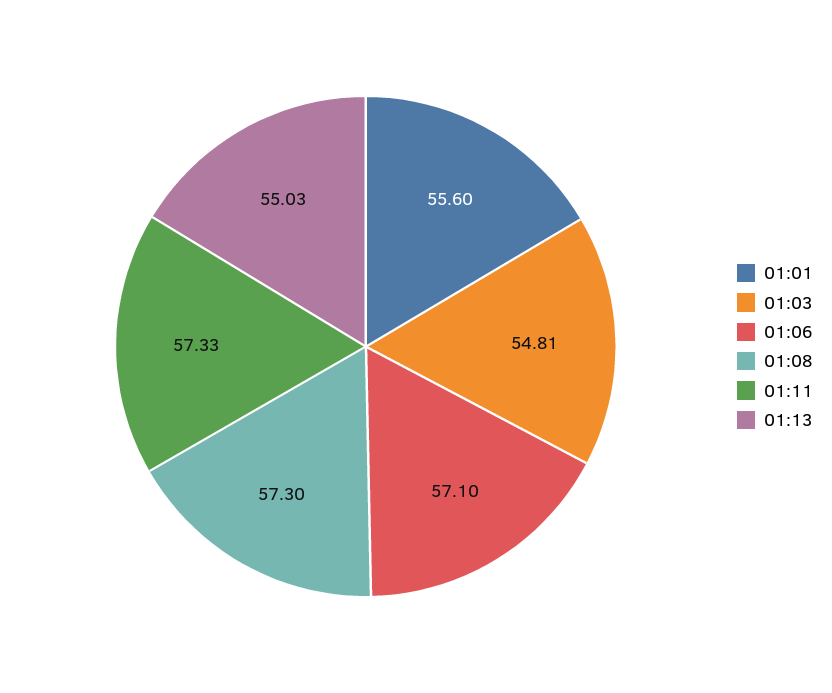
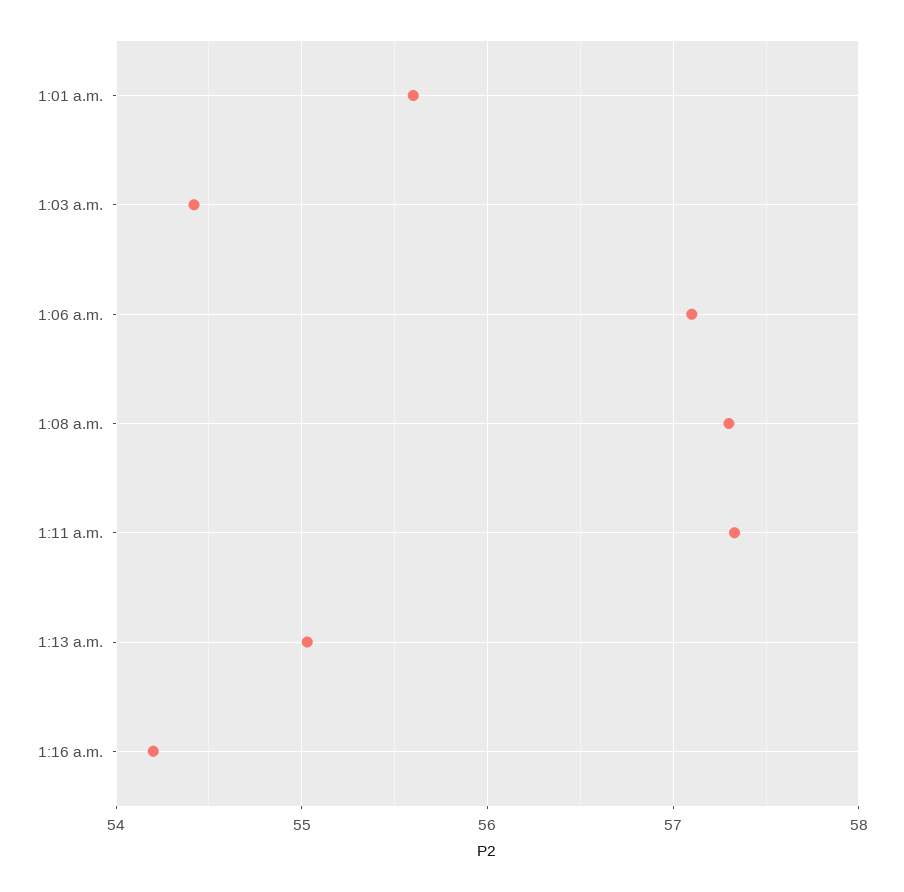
01:03: 54.81 -> 54.4
1:16 a.m.: none -> 54.2

